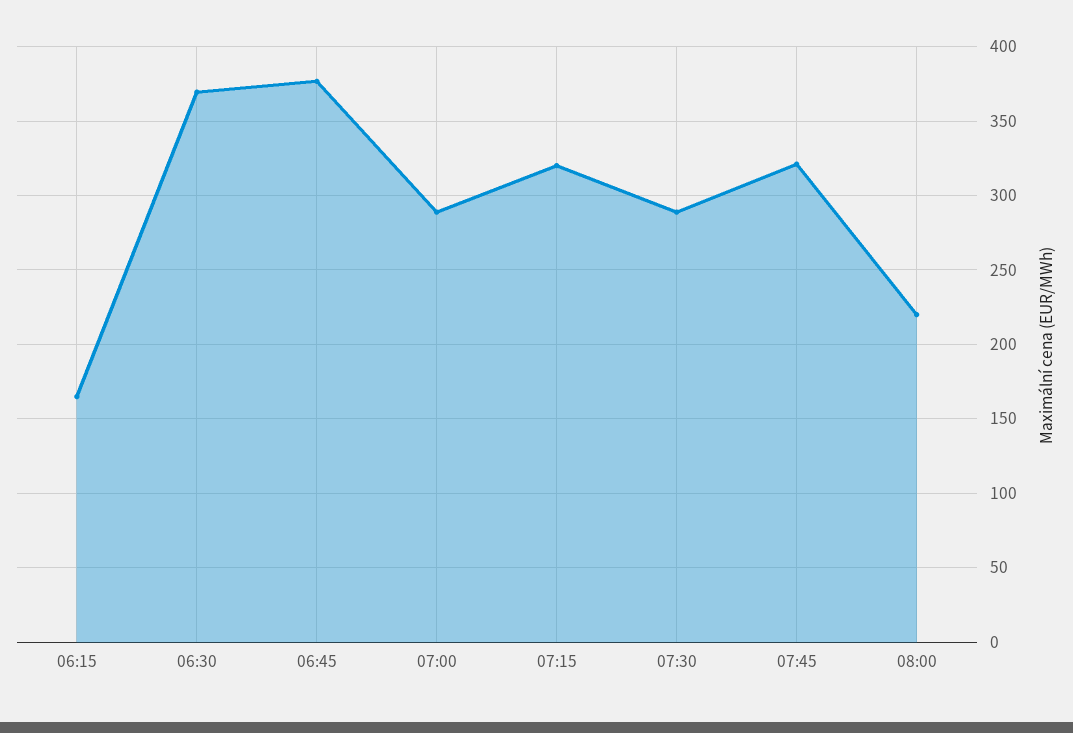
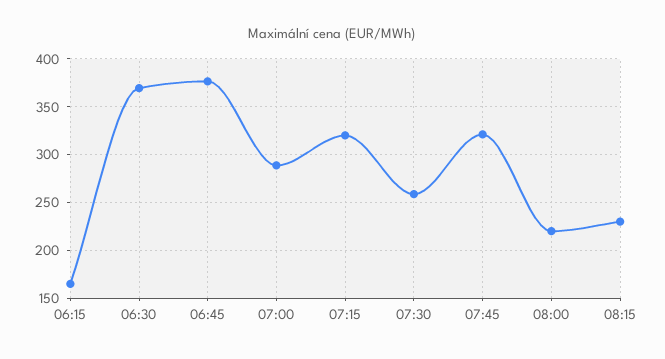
07:30: 290 -> 260
08:15: none -> 230

